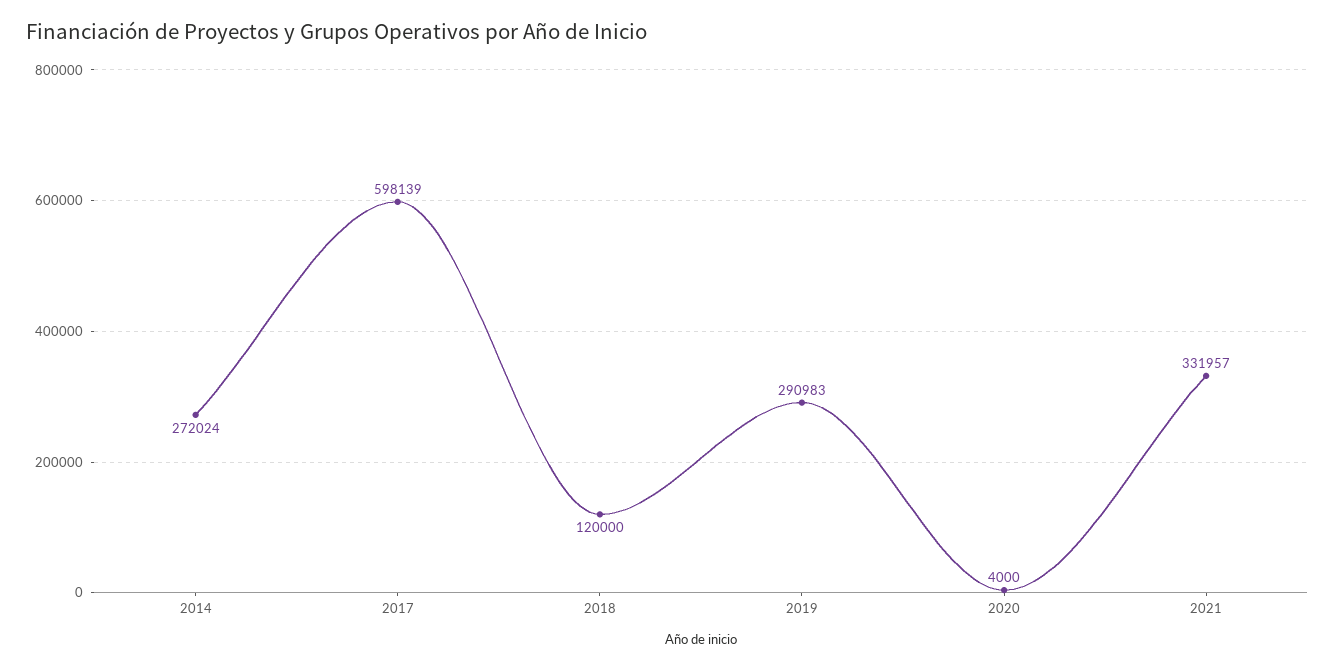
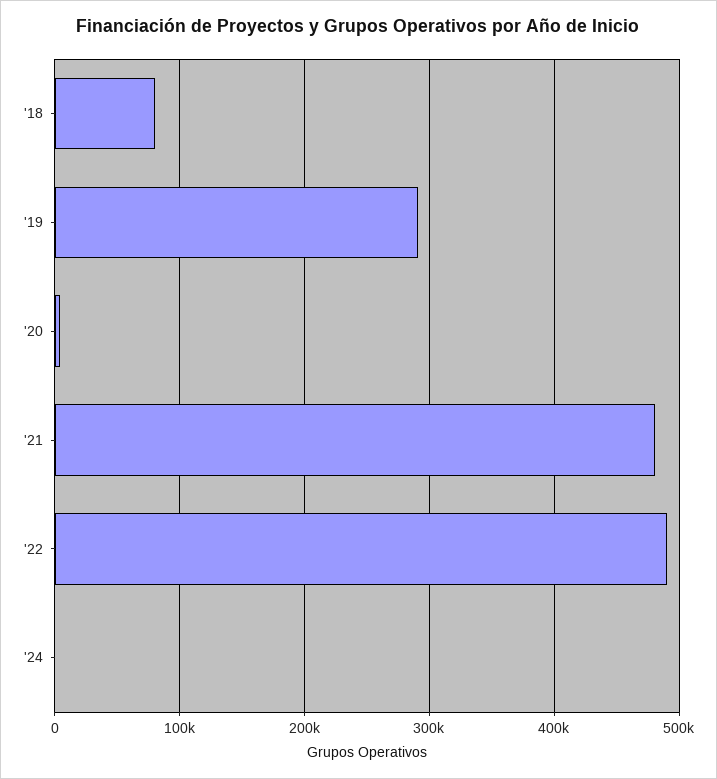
2014: 272024 -> none
2017: 598139 -> none
2018: 120000 -> 80000
2021: 331957 -> 480000
'22: none -> 490000
'24: none -> 0

